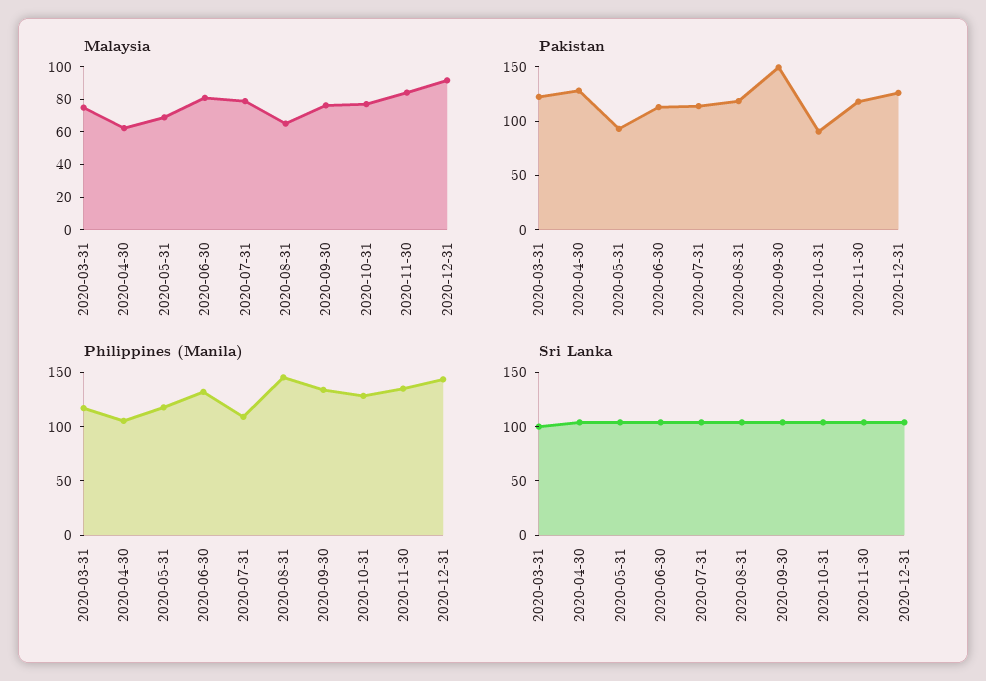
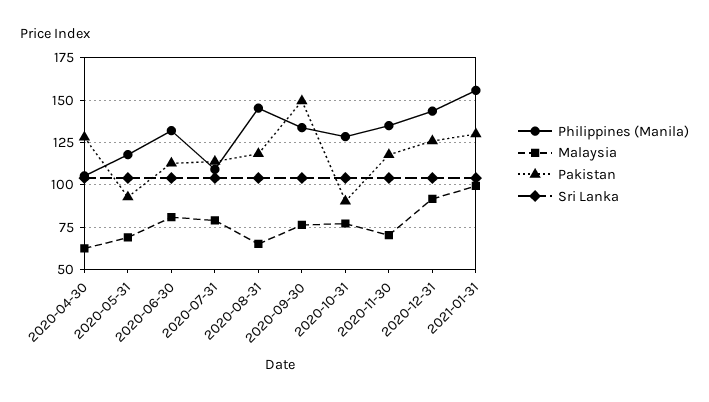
Malaysia, 2020-03-31: 75 -> none
Malaysia, 2020-11-30: 85 -> 70
Pakistan, 2020-03-31: 120 -> none
Philippines (Manila), 2020-03-31: 120 -> none
Sri Lanka, 2020-03-31: 100 -> none
Philippines (Manila), 2021-01-31: none -> 155
Malaysia, 2021-01-31: none -> 100
Pakistan, 2021-01-31: none -> 130
Sri Lanka, 2021-01-31: none -> 105

